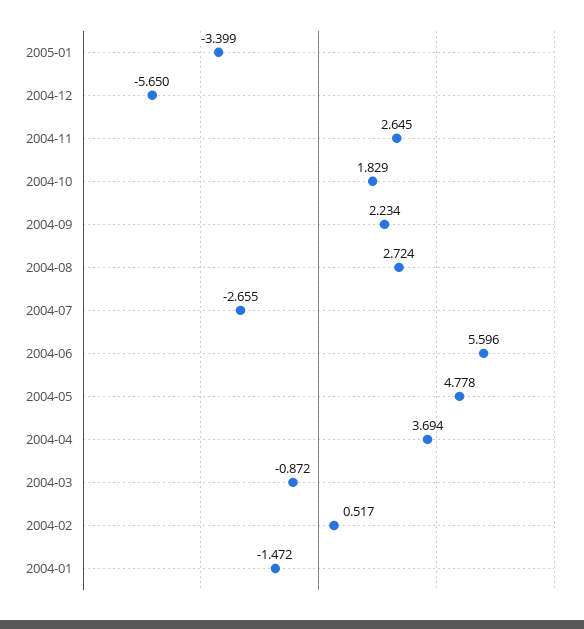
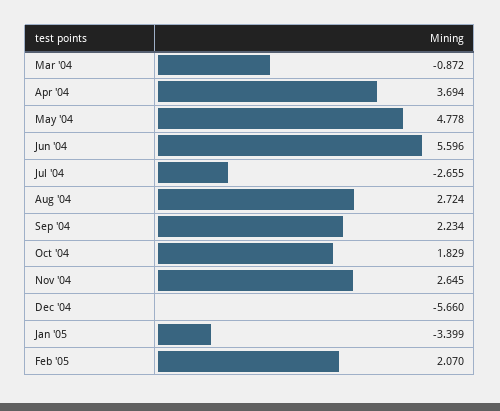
2004-12: -5.65 -> -5.66
2004-02: 0.517 -> none
2004-01: -1.472 -> none
Feb '05: none -> 2.07

